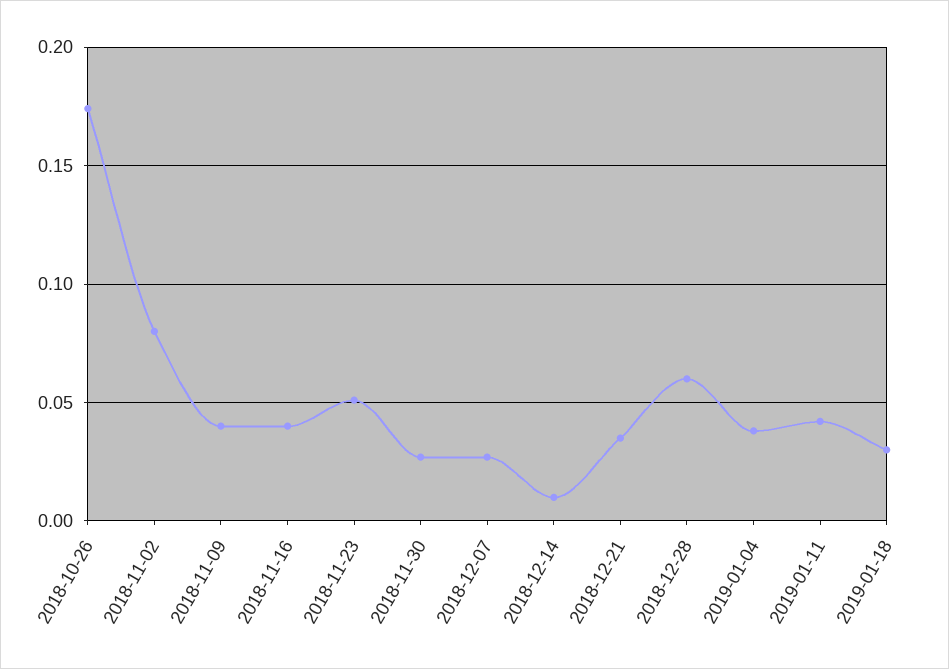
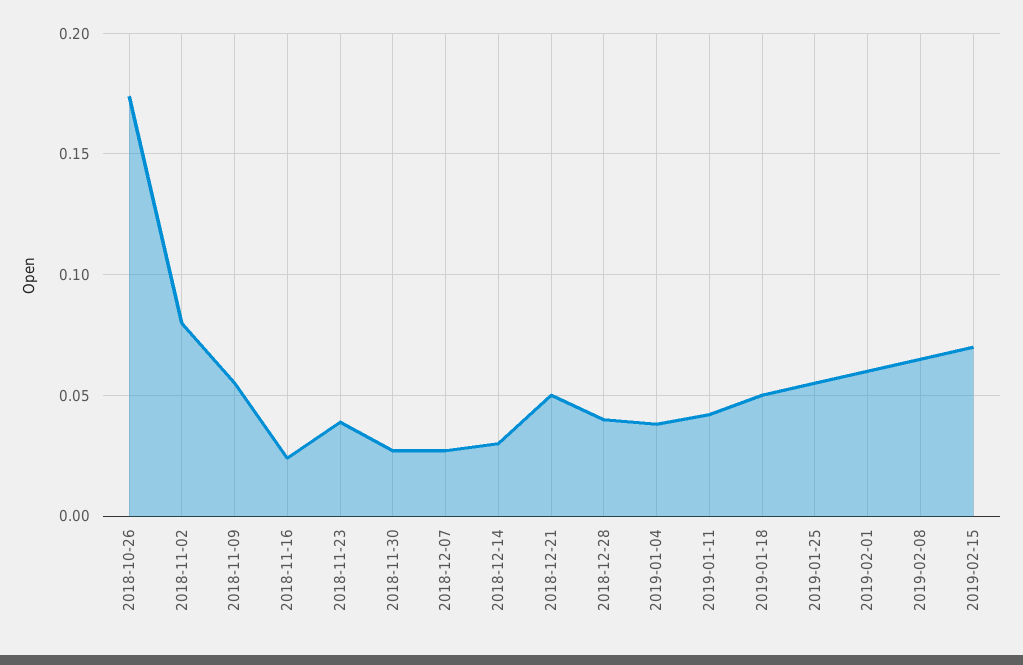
2018-11-09: 0.04 -> 0.055
2018-11-16: 0.04 -> 0.025
2018-11-23: 0.05 -> 0.04
2018-12-14: 0.01 -> 0.03
2018-12-21: 0.035 -> 0.05
2018-12-28: 0.06 -> 0.04
2019-01-18: 0.03 -> 0.05
2019-01-25: none -> 0.055
2019-02-01: none -> 0.06
2019-02-08: none -> 0.065
2019-02-15: none -> 0.07

